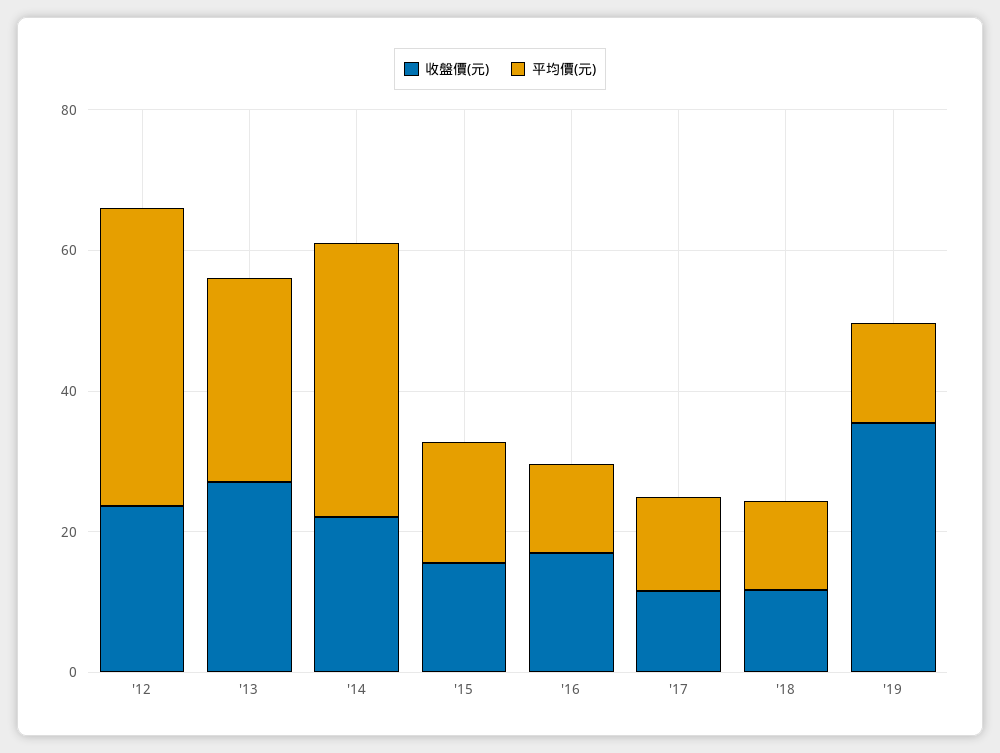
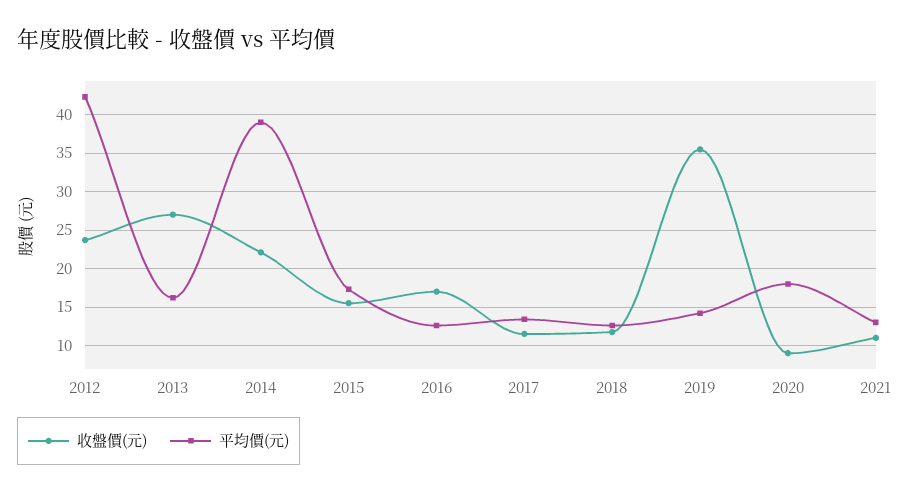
平均價(元), '13: 30 -> 16
收盤價(元), 2020: none -> 9
平均價(元), 2020: none -> 18
收盤價(元), 2021: none -> 11
平均價(元), 2021: none -> 13

